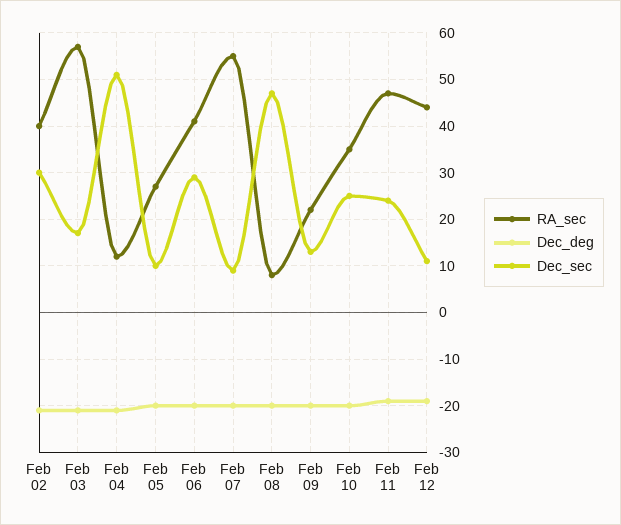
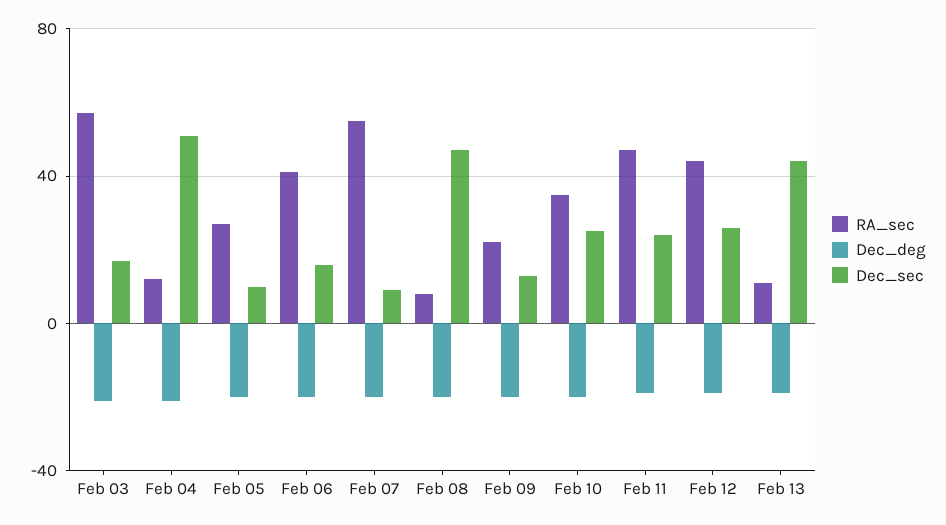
RA_sec, Feb 02: 40 -> none
Dec_deg, Feb 02: -20 -> none
Dec_sec, Feb 02: 30 -> none
Dec_sec, Feb 06: 30 -> 15
Dec_sec, Feb 12: 10 -> 25
RA_sec, Feb 13: none -> 10
Dec_deg, Feb 13: none -> -20
Dec_sec, Feb 13: none -> 45

